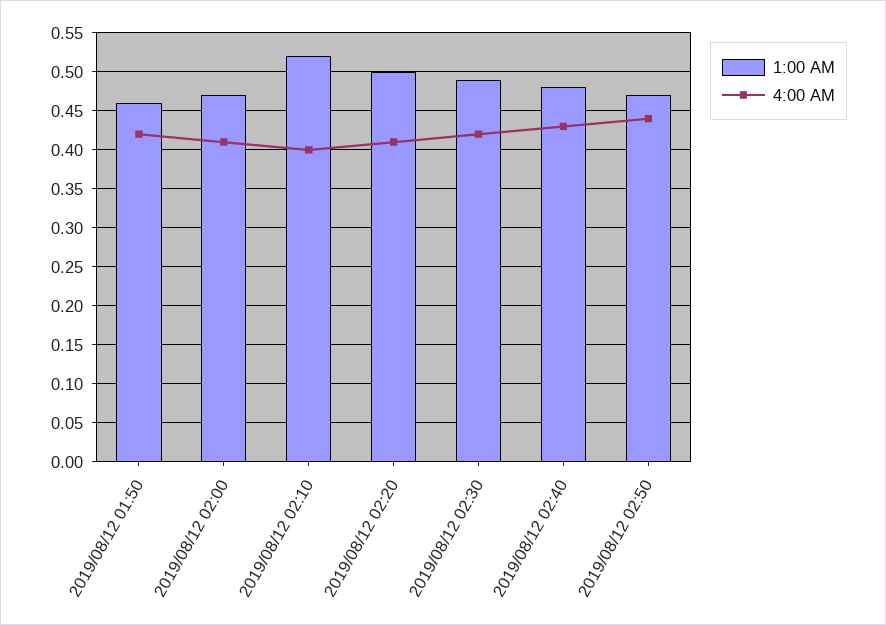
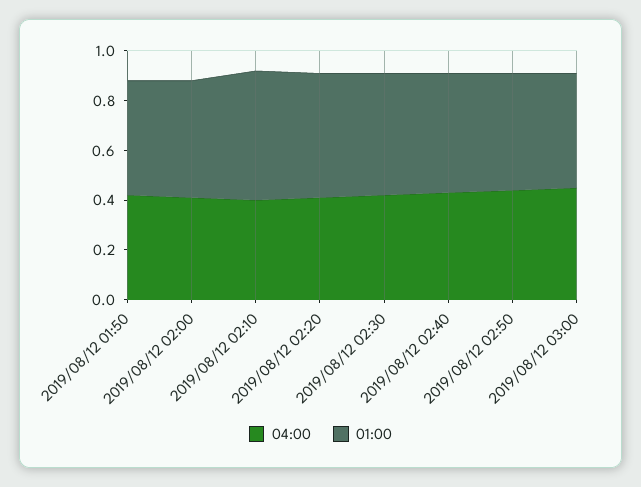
4:00 AM, 2019/08/12 03:00: none -> 0.45
1:00 AM, 2019/08/12 03:00: none -> 0.45

